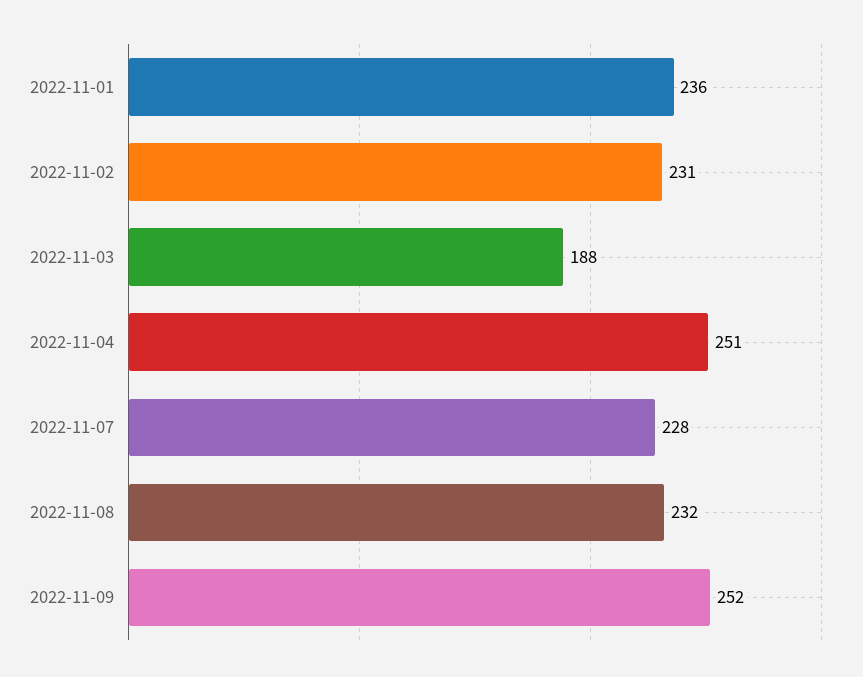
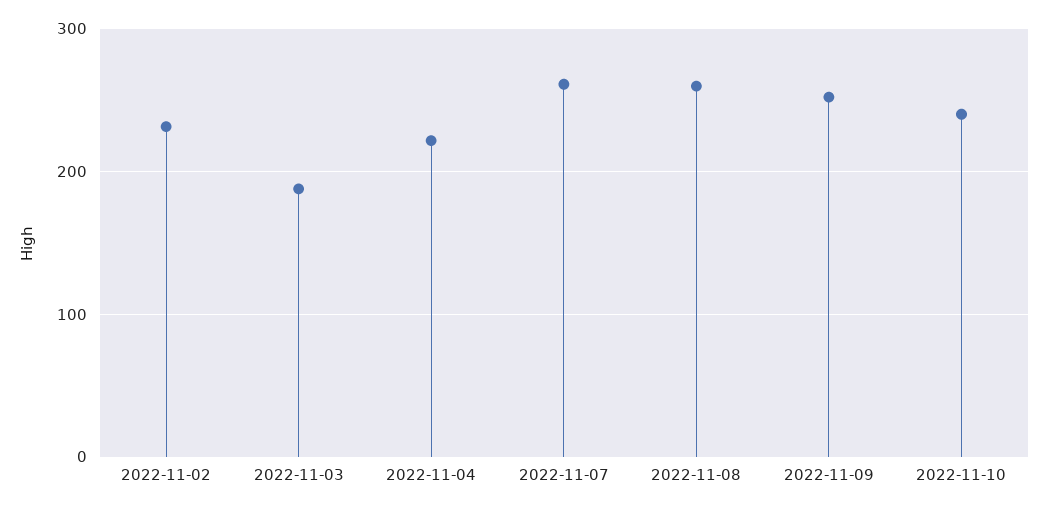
2022-11-01: 236 -> none
2022-11-04: 251 -> 220
2022-11-07: 228 -> 260
2022-11-08: 232 -> 260
2022-11-10: none -> 240

